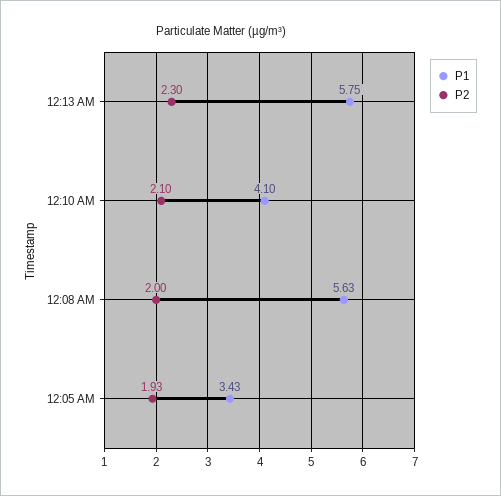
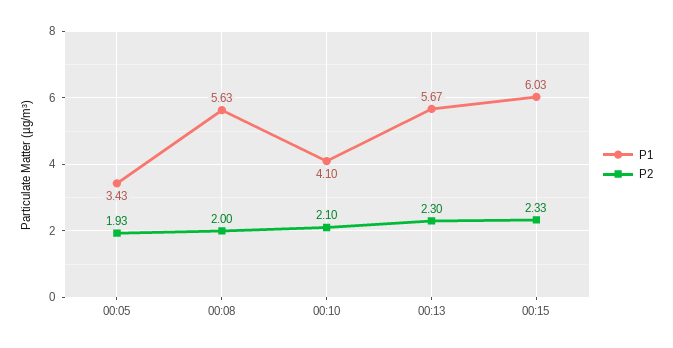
P1, 12:13 AM: 5.75 -> 5.67
P1, 00:15: none -> 6.03
P2, 00:15: none -> 2.33

